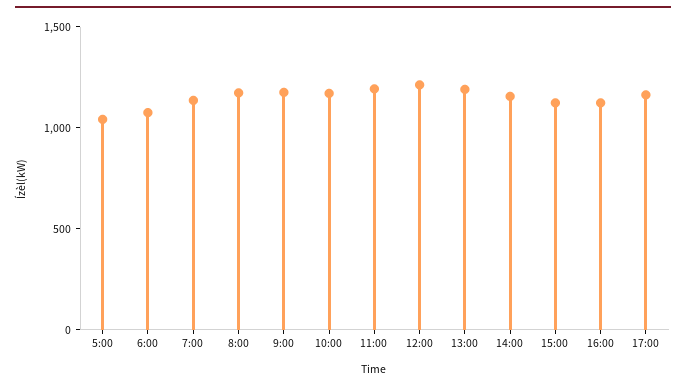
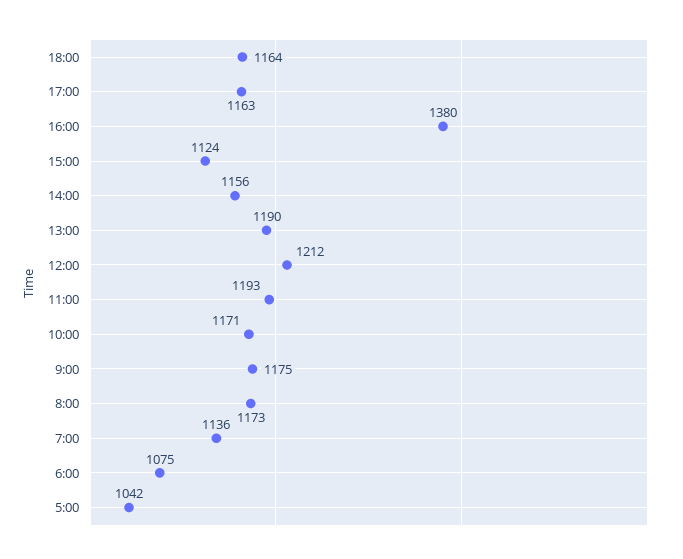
16:00: 1100 -> 1380
18:00: none -> 1164

